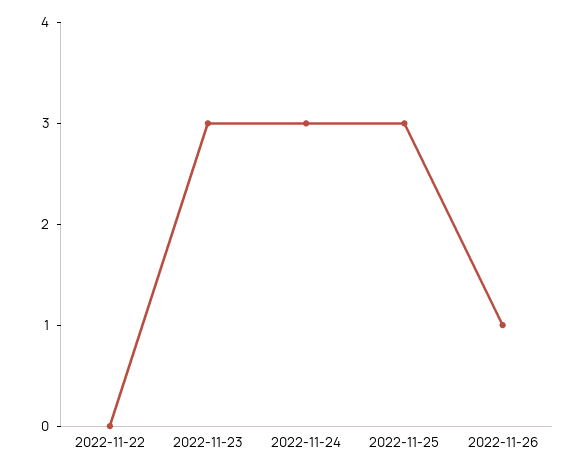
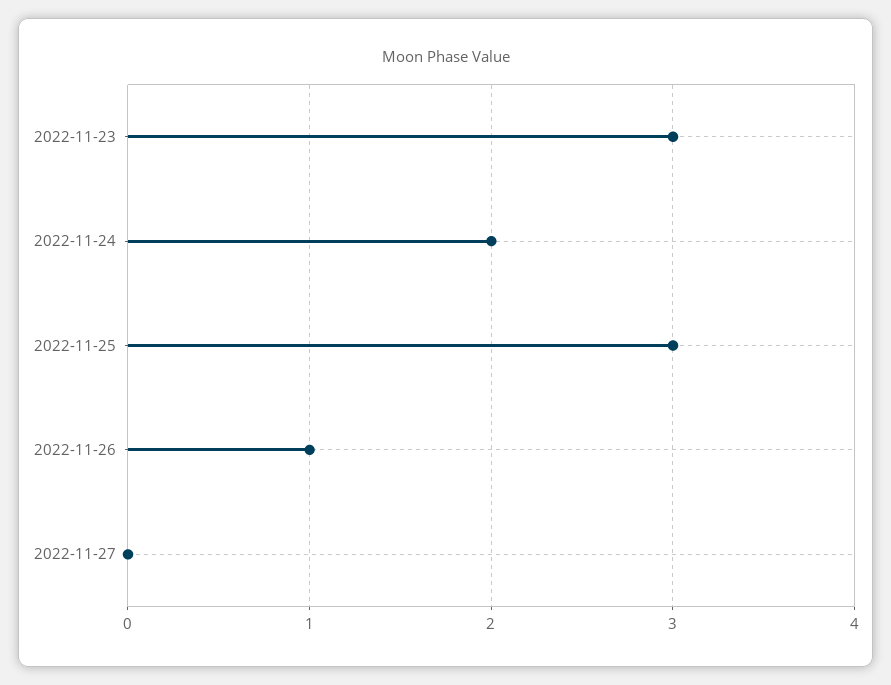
2022-11-22: 0 -> none
2022-11-24: 3 -> 2
2022-11-27: none -> 0

